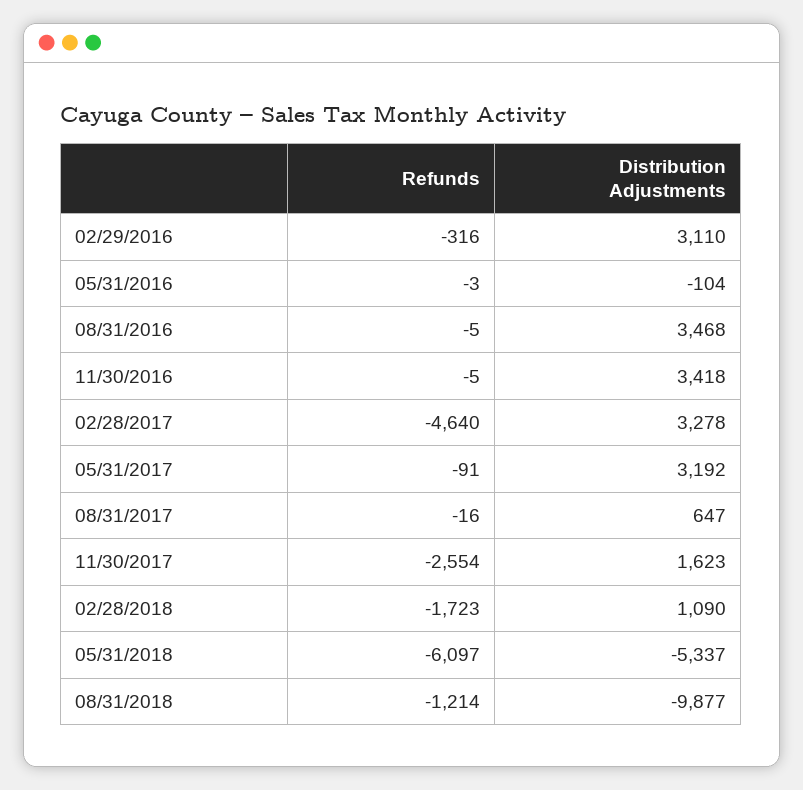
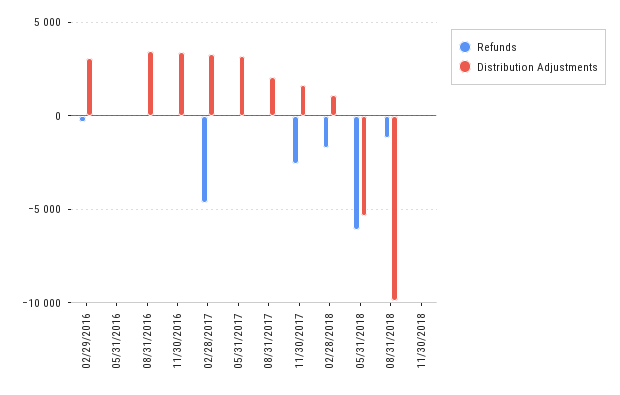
Distribution Adjustments, 08/31/2017: 647 -> 2000
Refunds, 11/30/2018: none -> 0
Distribution Adjustments, 11/30/2018: none -> 0

